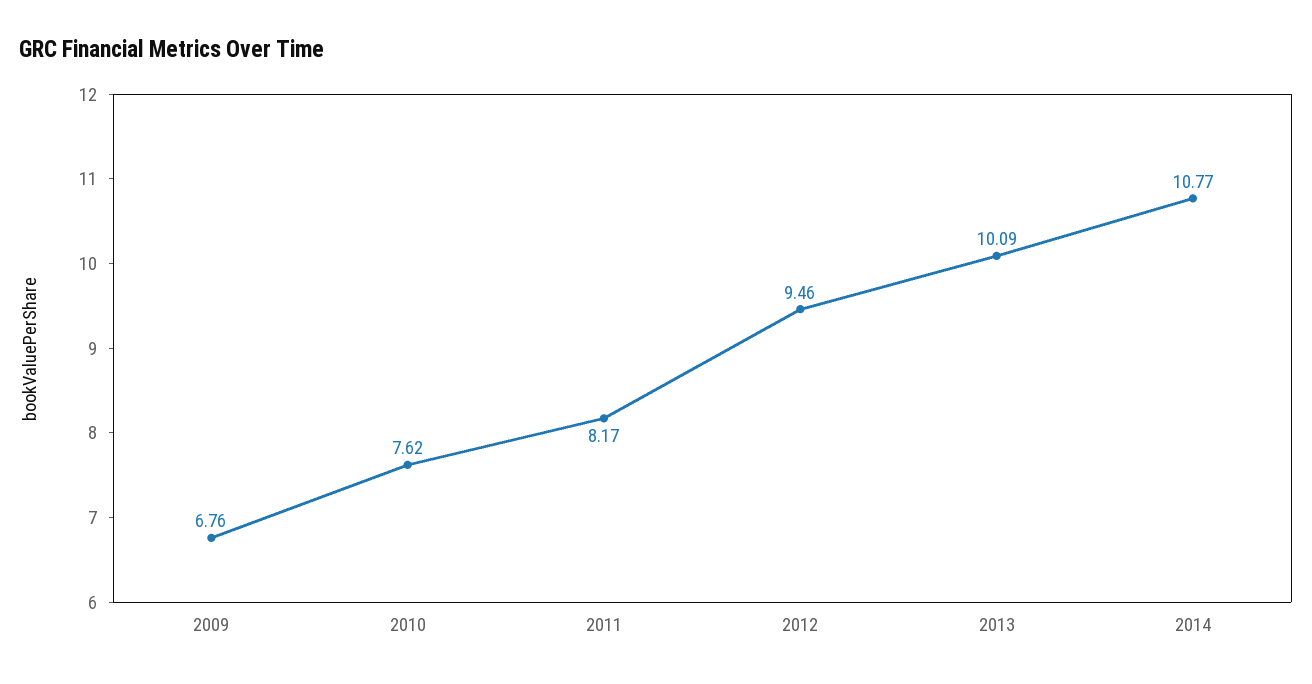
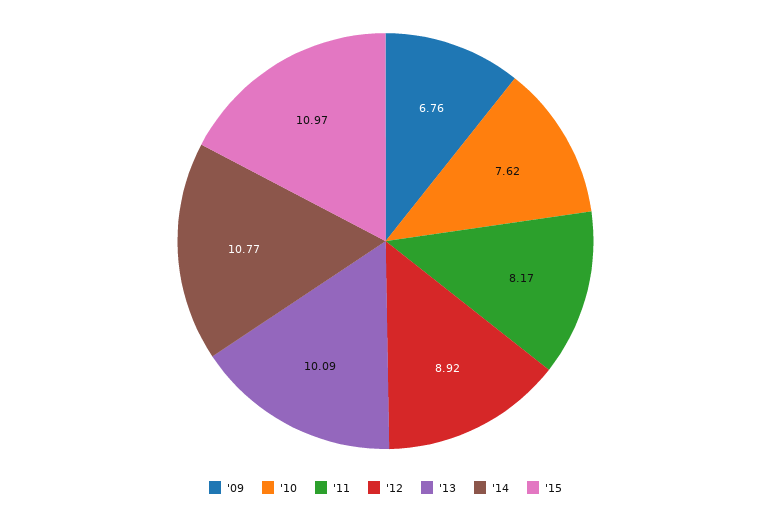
2012: 9.46 -> 8.92
'15: none -> 10.97

